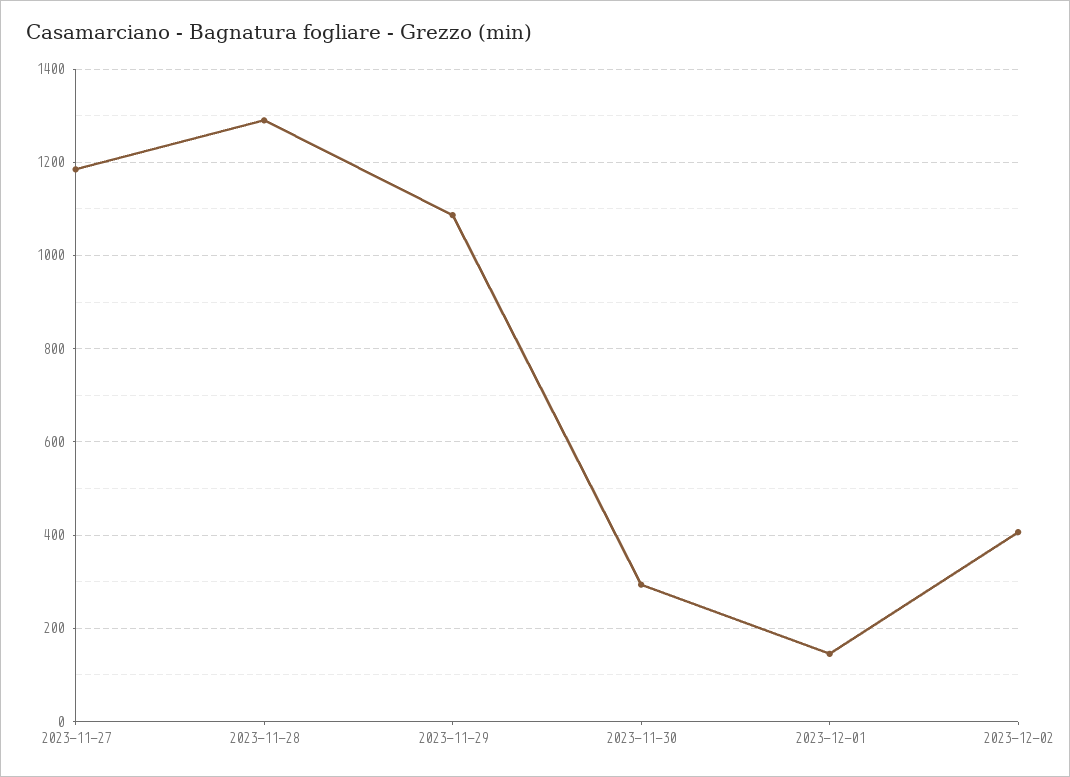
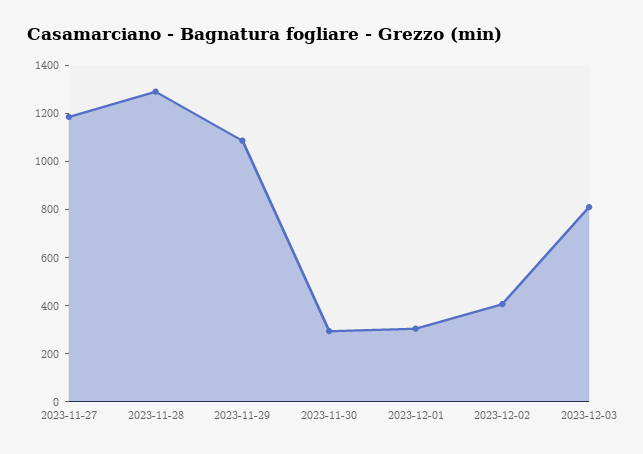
2023-12-01: 140 -> 300
2023-12-03: none -> 800

